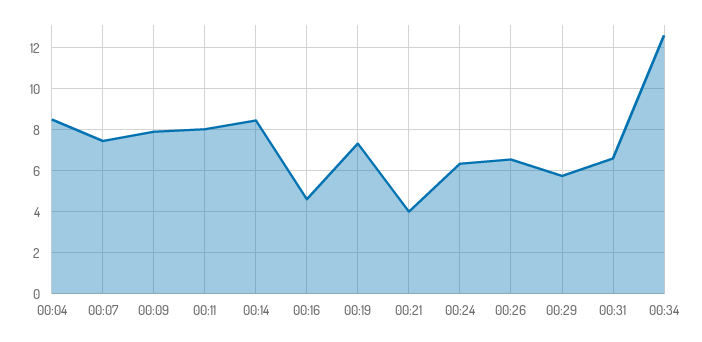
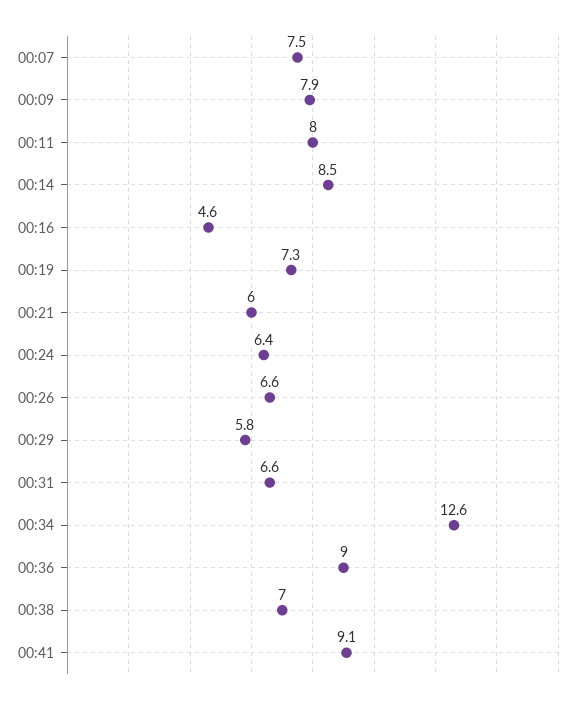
00:04: 8.5 -> none
00:21: 4 -> 6
00:36: none -> 9
00:38: none -> 7
00:41: none -> 9.1

